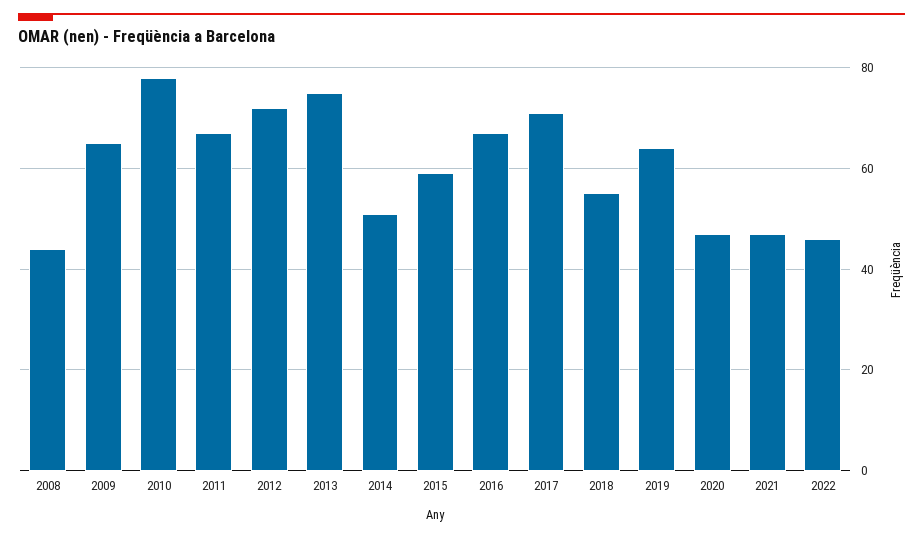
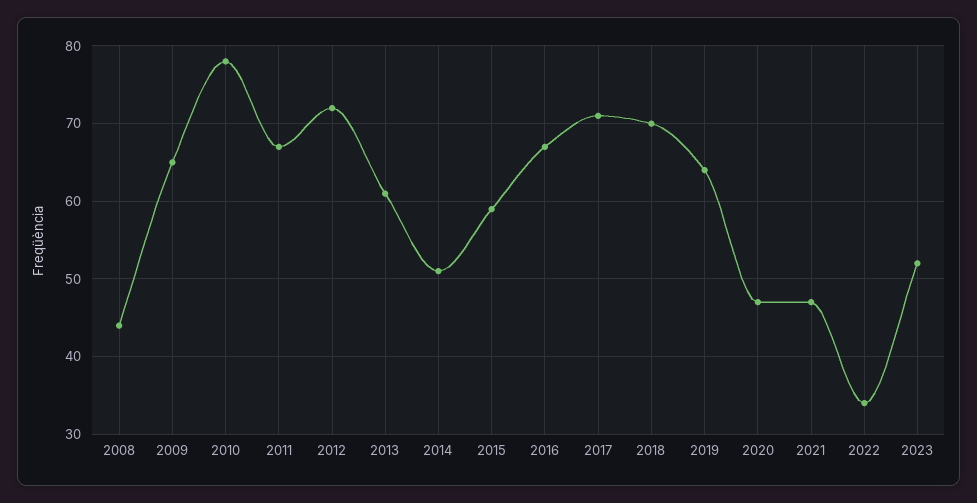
2013: 75 -> 61
2018: 55 -> 70
2022: 45 -> 34
2023: none -> 52

